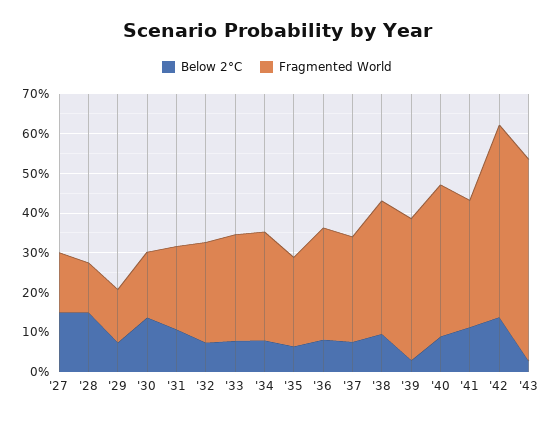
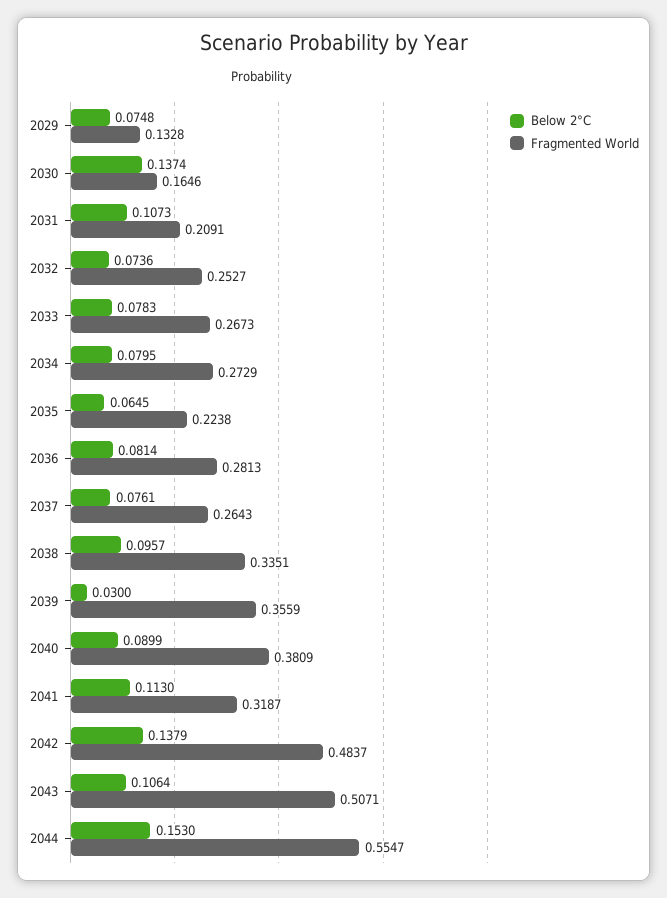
Below 2°C, '27: 0.15 -> none
Fragmented World, '27: 0.15 -> none
Below 2°C, '28: 0.15 -> none
Fragmented World, '28: 0.125 -> none
Below 2°C, '43: 0.025 -> 0.1064
Below 2°C, 2044: none -> 0.153
Fragmented World, 2044: none -> 0.5547

